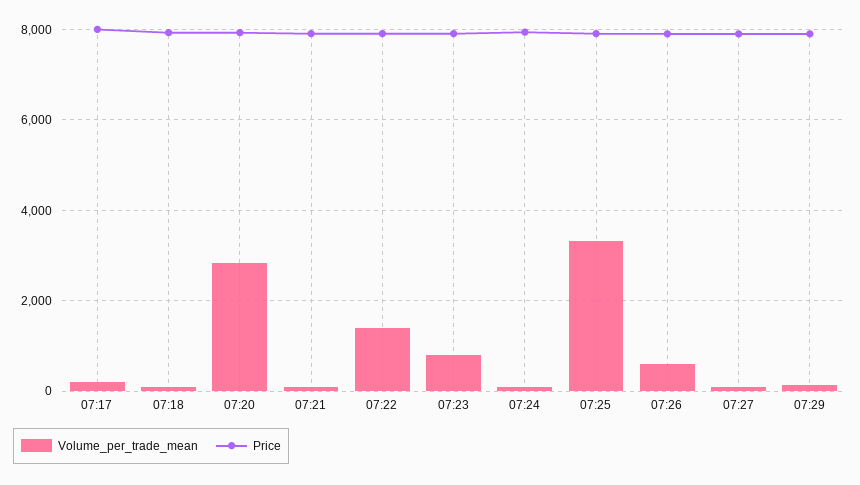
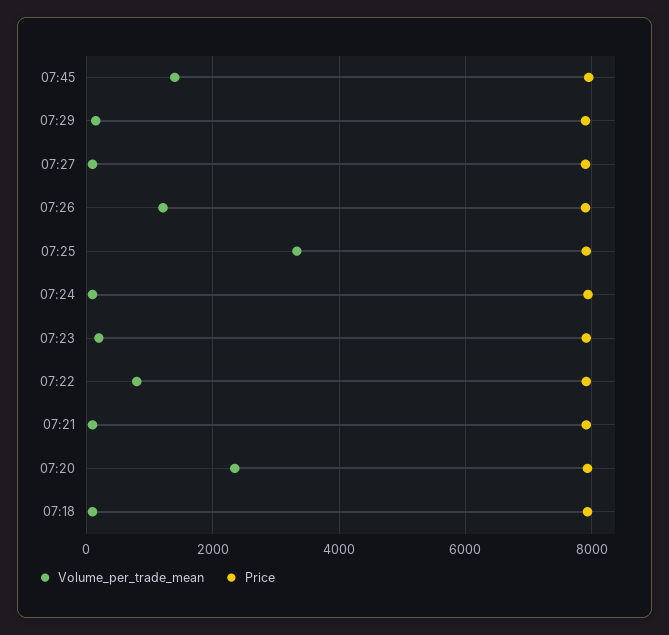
Volume_per_trade_mean, 07:17: 200 -> none
Price, 07:17: 8000 -> none
Volume_per_trade_mean, 07:20: 2800 -> 2400
Volume_per_trade_mean, 07:22: 1400 -> 800
Volume_per_trade_mean, 07:23: 800 -> 200
Volume_per_trade_mean, 07:26: 600 -> 1200
Volume_per_trade_mean, 07:45: none -> 1400
Price, 07:45: none -> 8000

